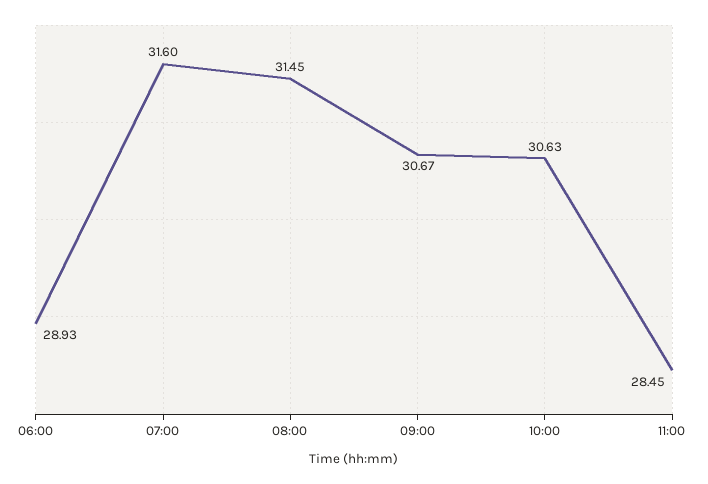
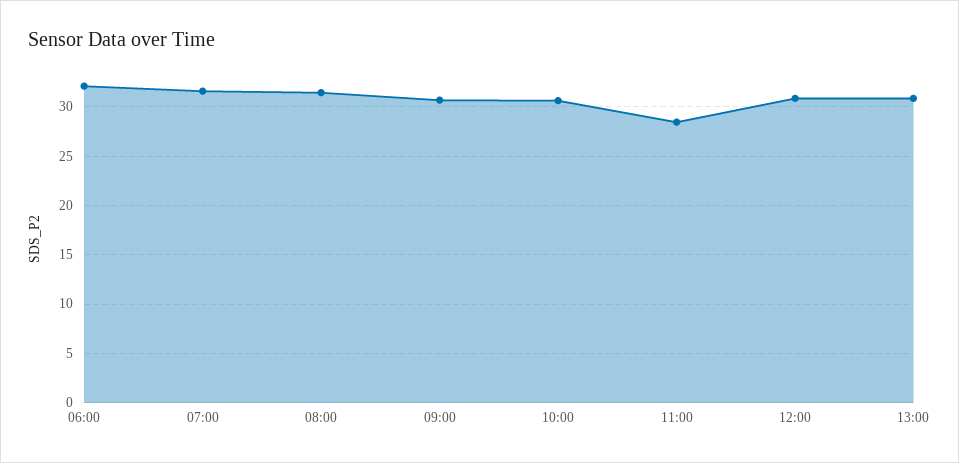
06:00: 28.93 -> 32
12:00: none -> 31
13:00: none -> 31

